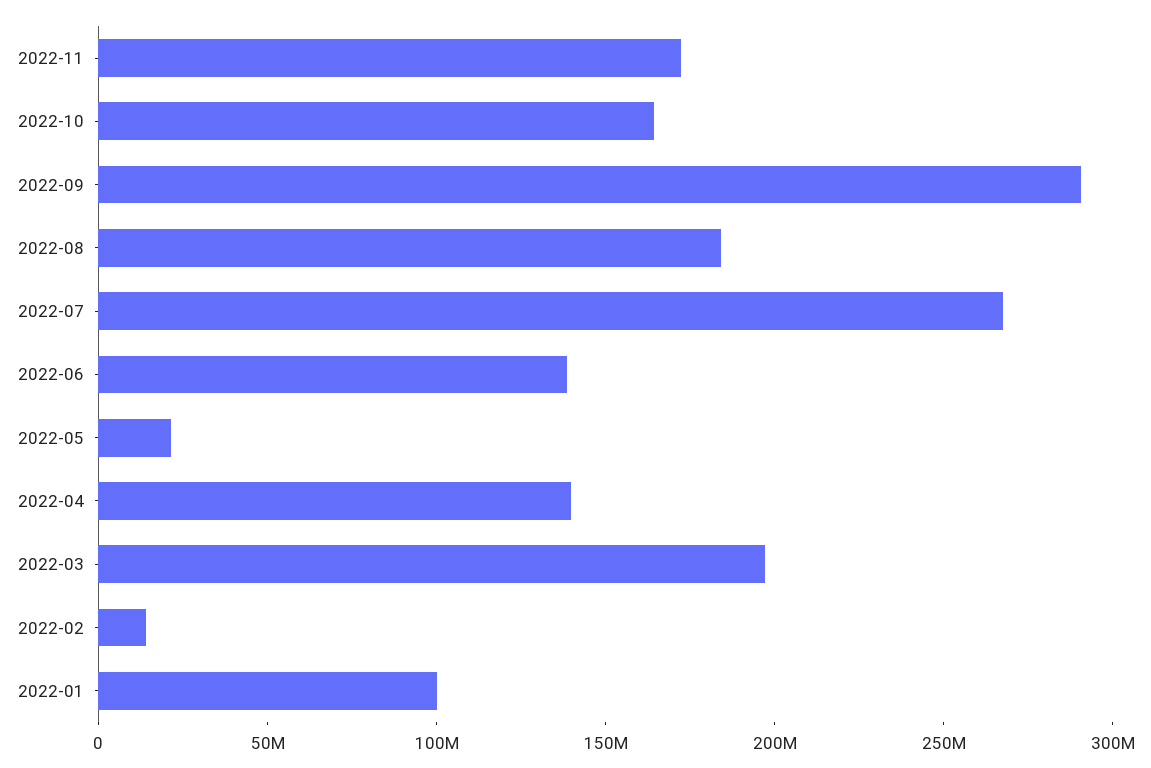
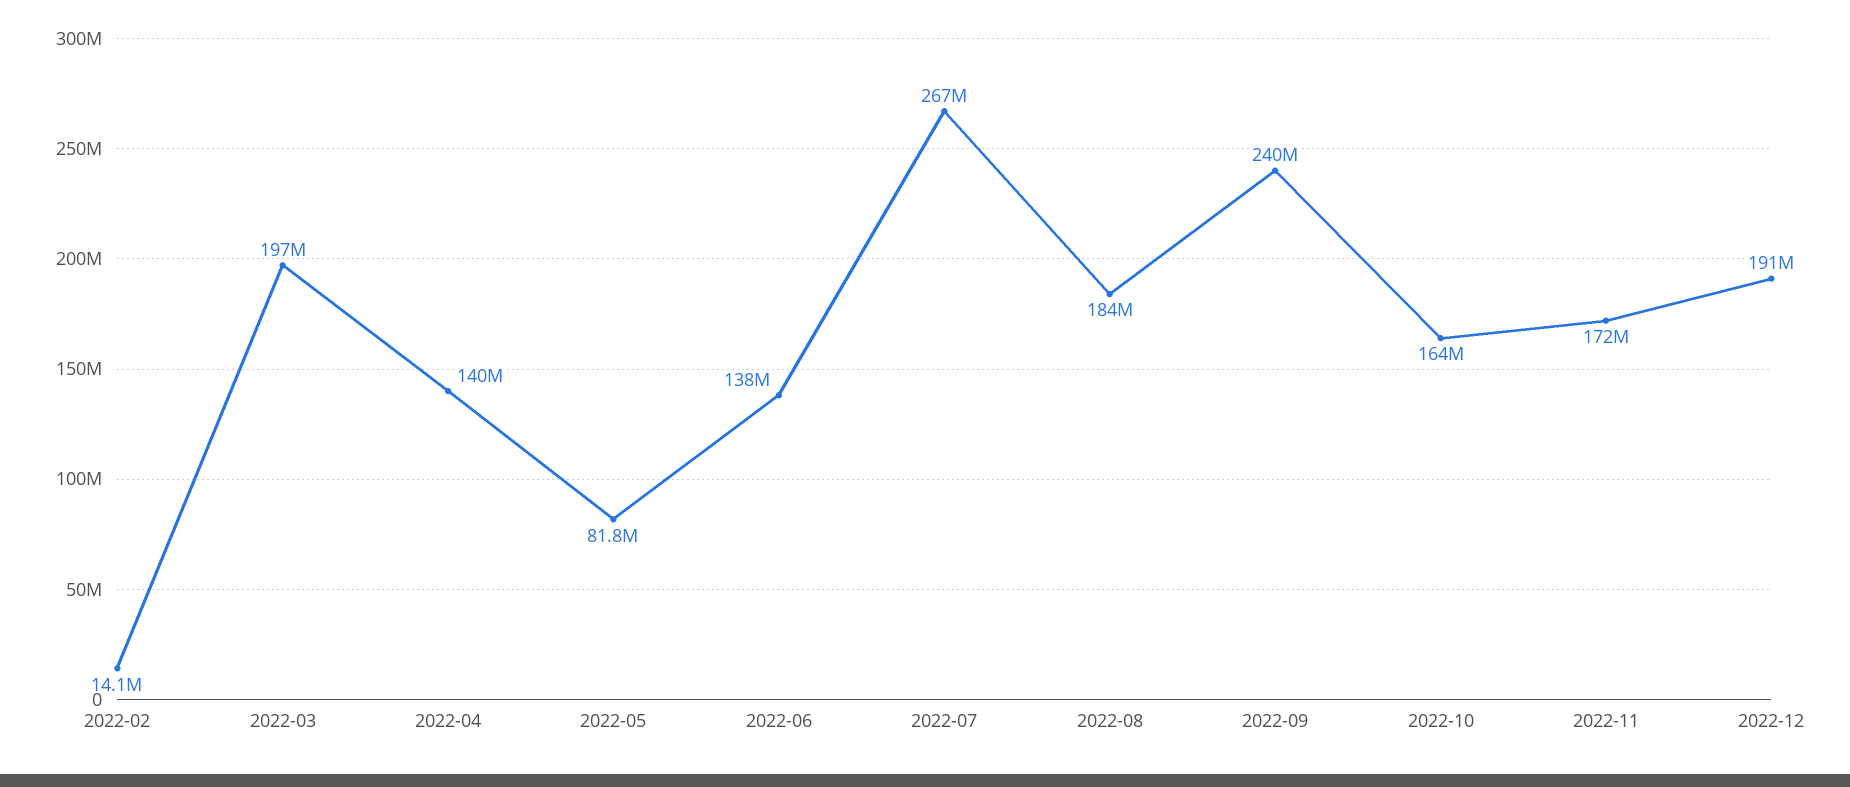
2022-09: 290000000 -> 240000000
2022-05: 20000000 -> 81800000
2022-01: 100000000 -> none
2022-12: none -> 191000000

